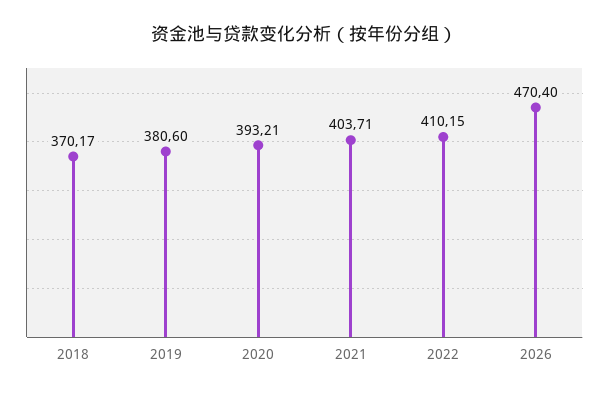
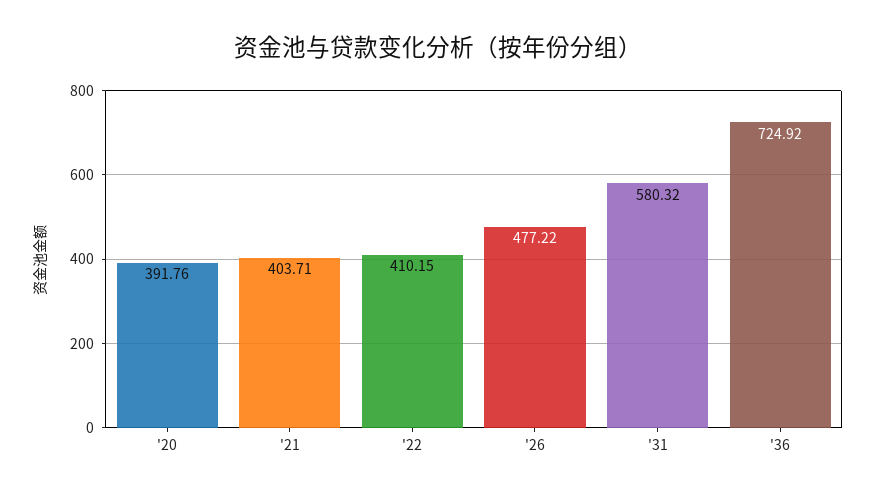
2018: 370.17 -> none
2019: 380.6 -> none
2020: 393.21 -> 391.76
2026: 470.4 -> 477.22
'31: none -> 580.32
'36: none -> 724.92

